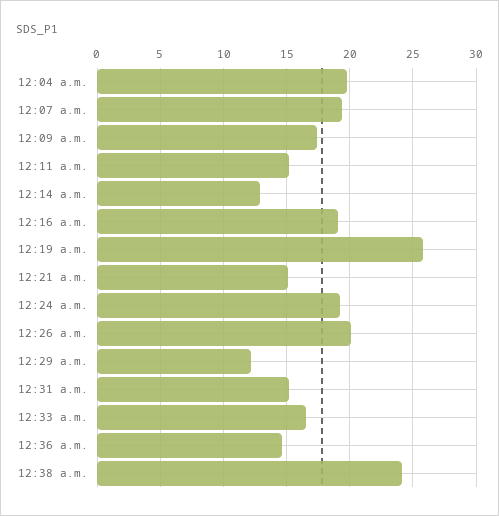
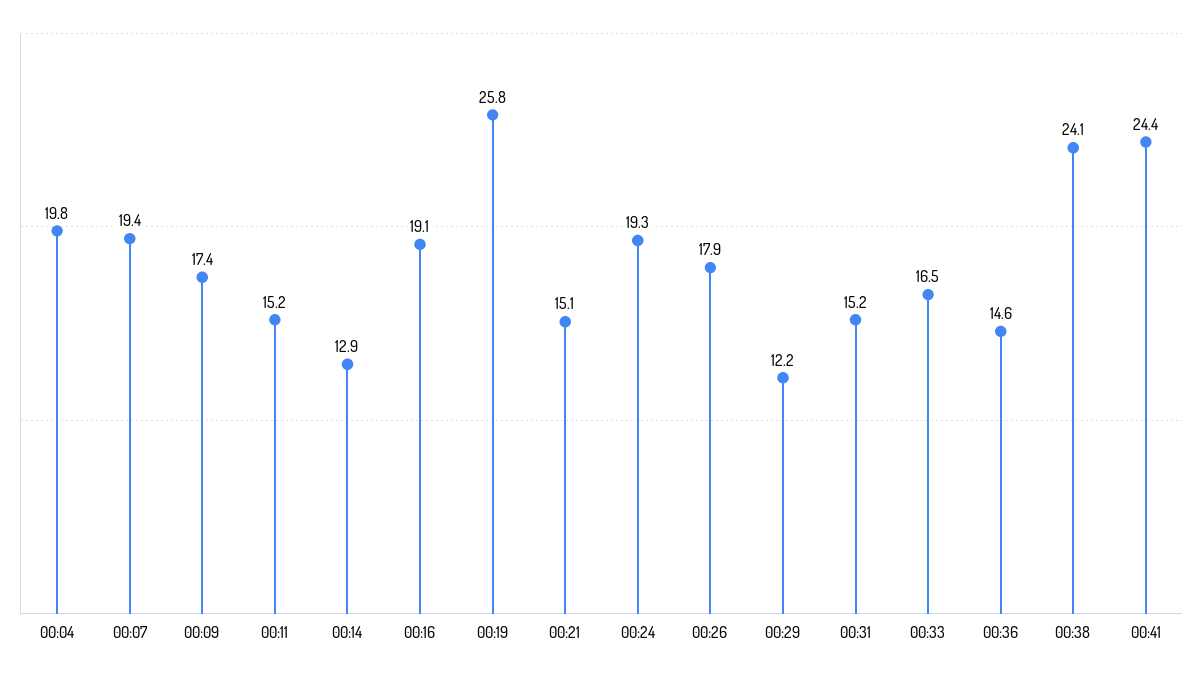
12:26 a.m.: 20 -> 17.9
00:41: none -> 24.4

